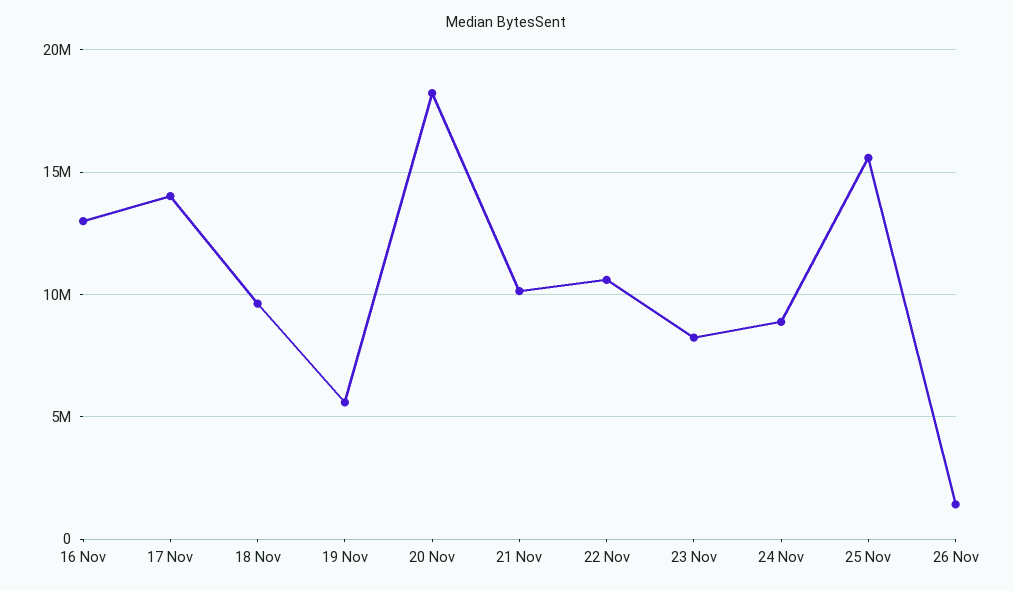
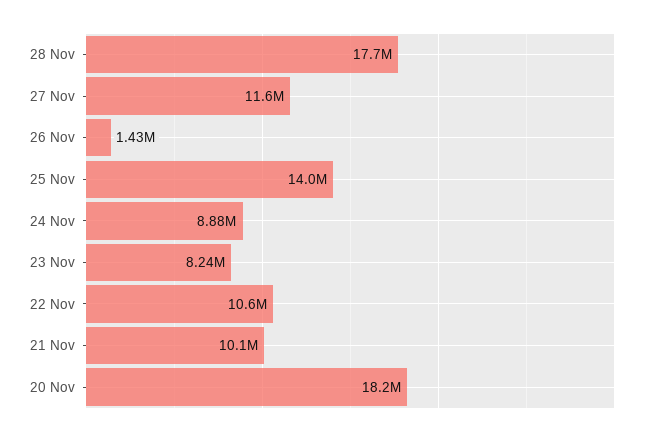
16 Nov: 13000000 -> none
17 Nov: 14000000 -> none
18 Nov: 9500000 -> none
19 Nov: 5500000 -> none
25 Nov: 15500000 -> 14000000
28 Nov: none -> 17700000
27 Nov: none -> 11600000

